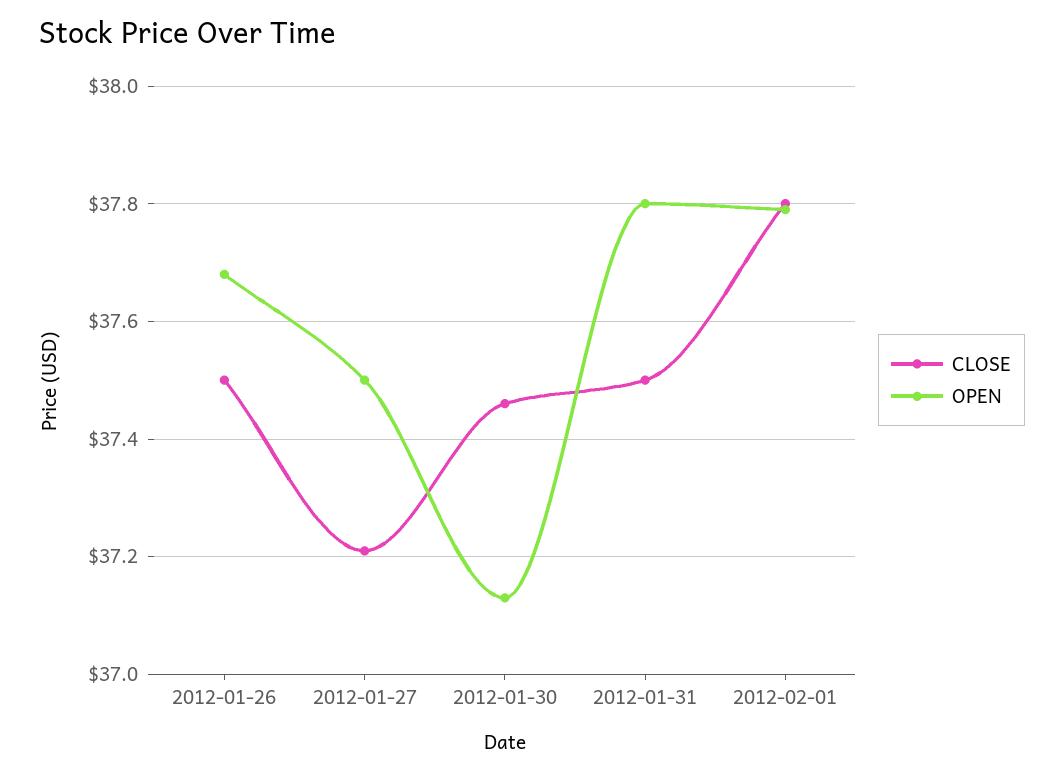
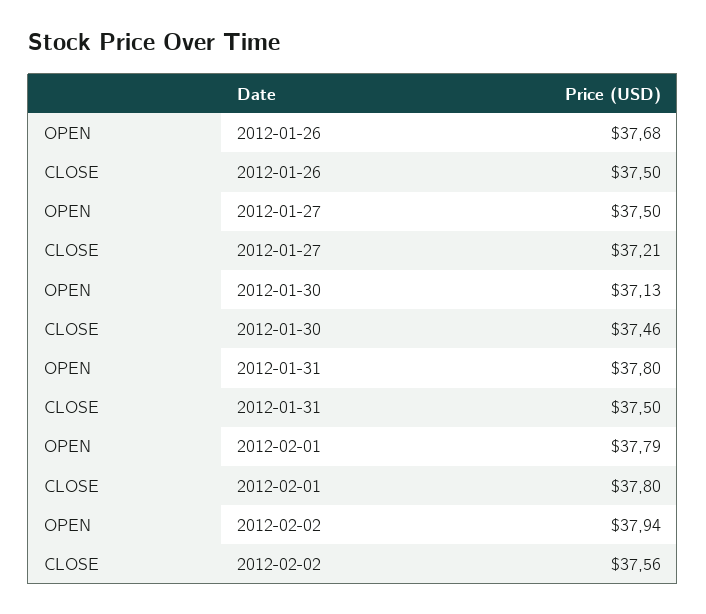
OPEN, 2012-02-02: none -> 37.94
CLOSE, 2012-02-02: none -> 37.56

